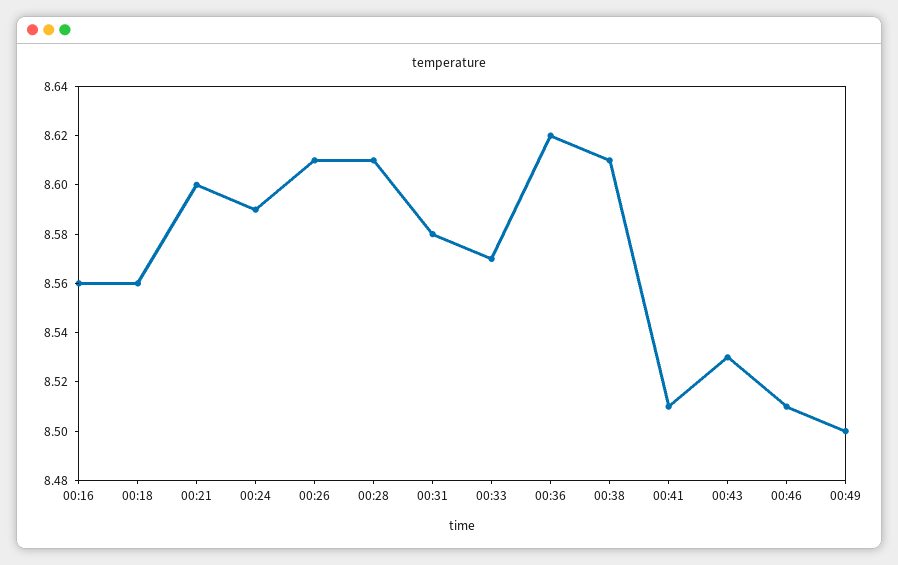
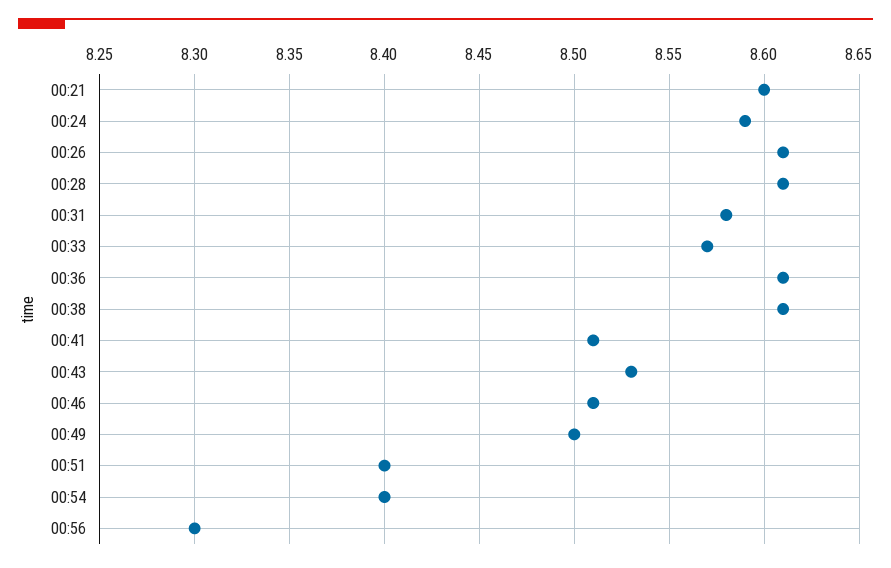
00:16: 8.56 -> none
00:18: 8.56 -> none
00:36: 8.62 -> 8.61
00:51: none -> 8.4
00:54: none -> 8.4
00:56: none -> 8.3

